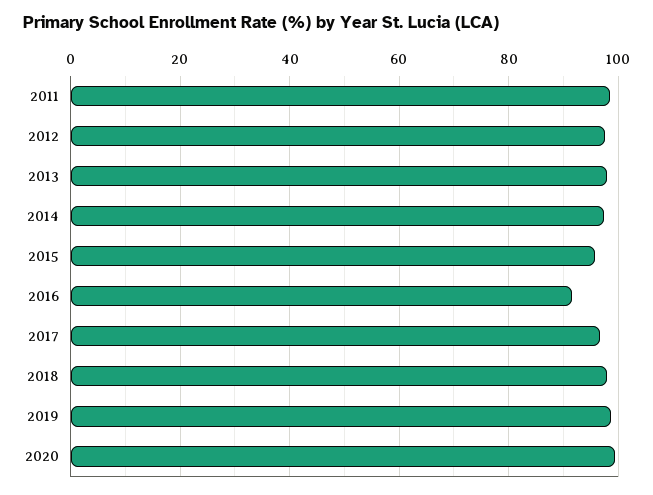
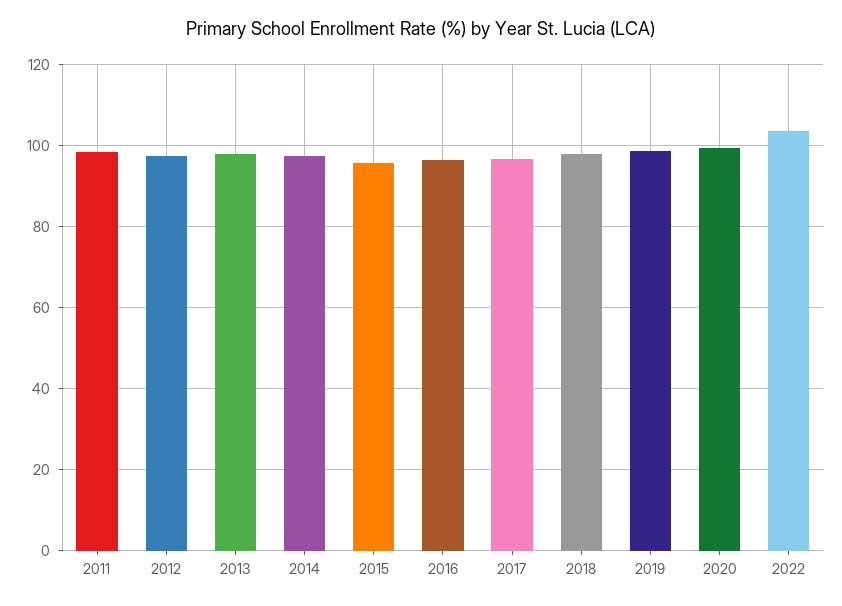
2016: 92 -> 96
2022: none -> 104

